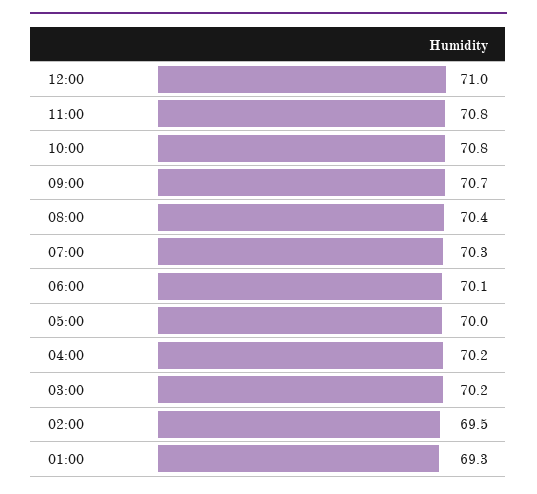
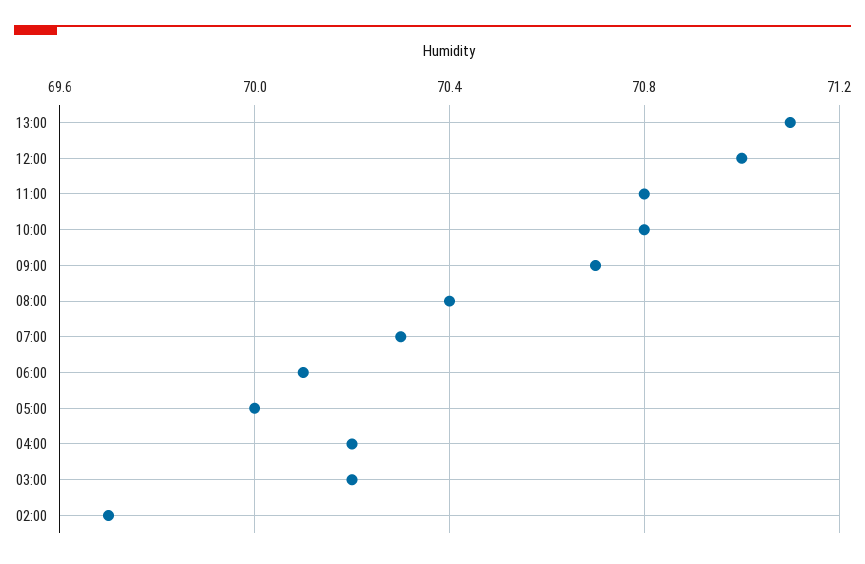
02:00: 69.5 -> 69.7
01:00: 69.3 -> none
13:00: none -> 71.1

